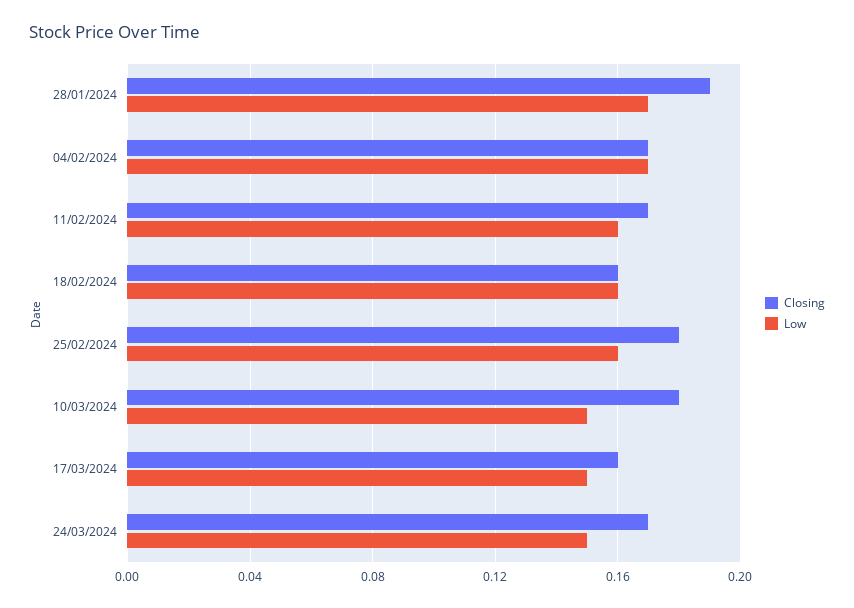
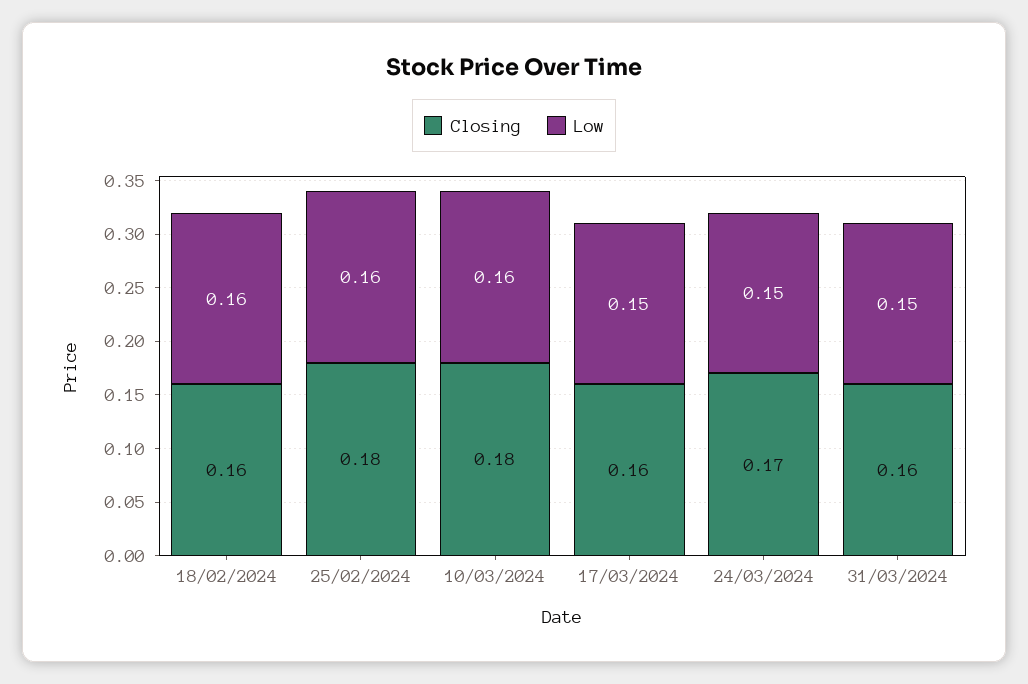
Closing, 28/01/2024: 0.19 -> none
Low, 28/01/2024: 0.17 -> none
Closing, 04/02/2024: 0.17 -> none
Low, 04/02/2024: 0.17 -> none
Closing, 11/02/2024: 0.17 -> none
Low, 11/02/2024: 0.16 -> none
Low, 10/03/2024: 0.15 -> 0.16
Closing, 31/03/2024: none -> 0.16
Low, 31/03/2024: none -> 0.15

